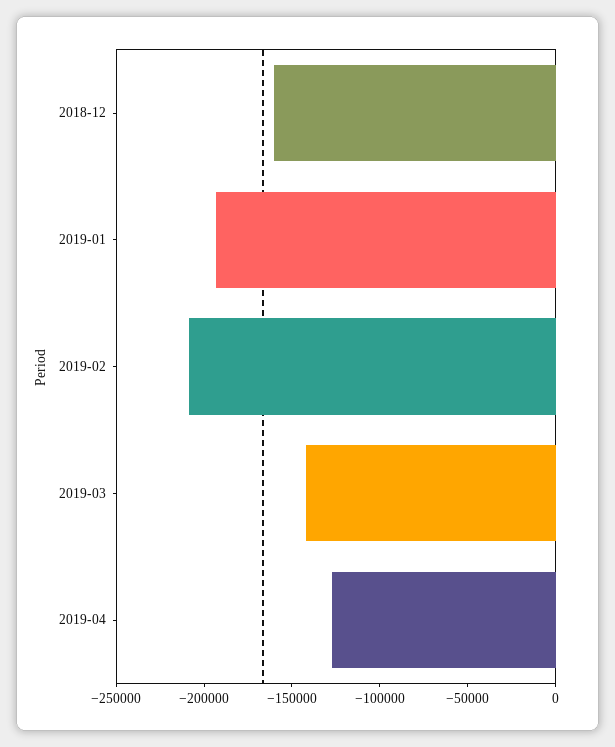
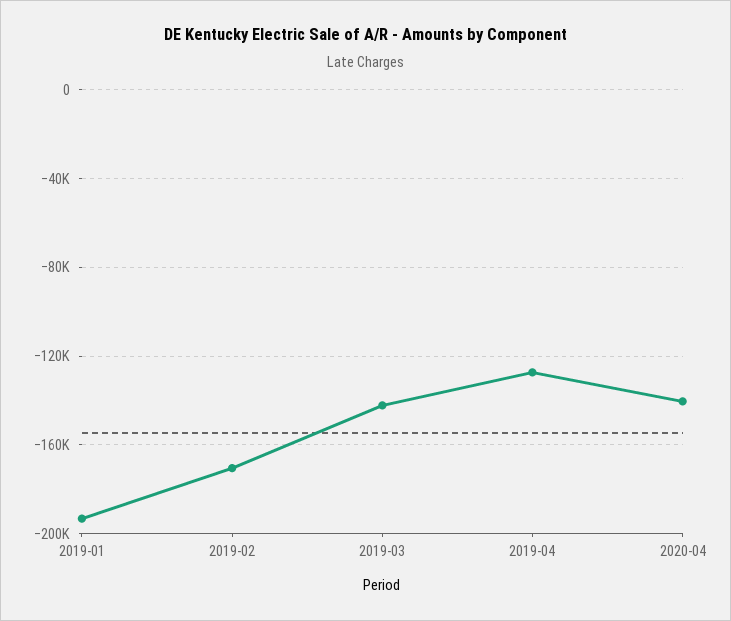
2018-12: -160000 -> none
2019-02: -210000 -> -170000
2020-04: none -> -140000

